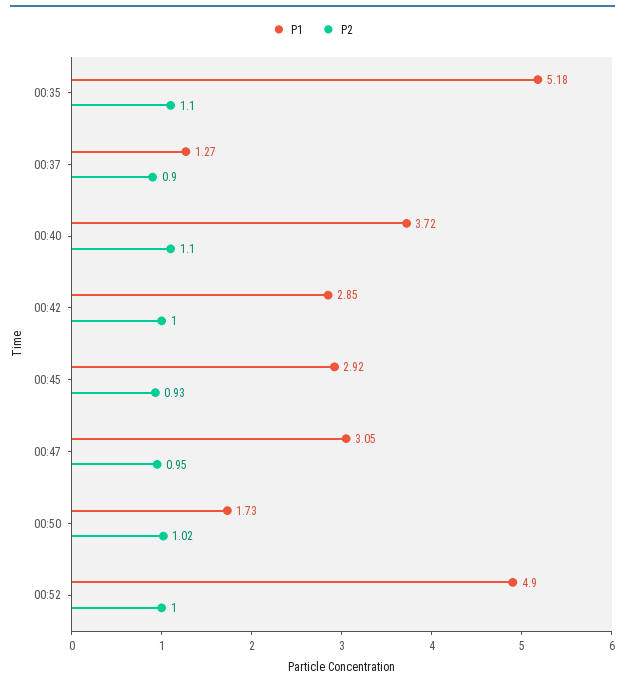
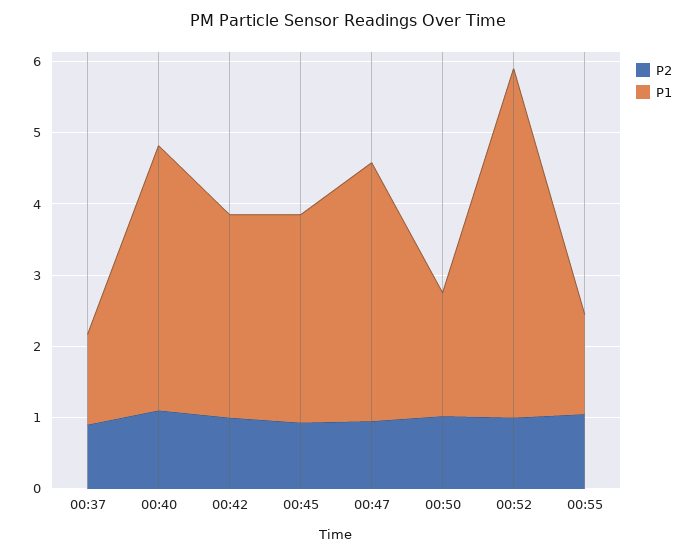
P1, 00:35: 5.18 -> none
P2, 00:35: 1.1 -> none
P1, 00:47: 3.05 -> 3.6
P2, 00:55: none -> 1
P1, 00:55: none -> 1.4

